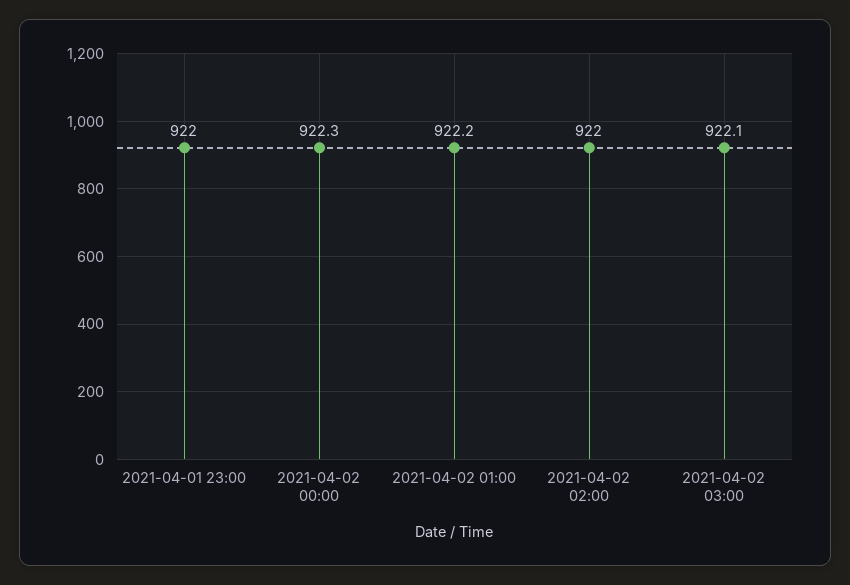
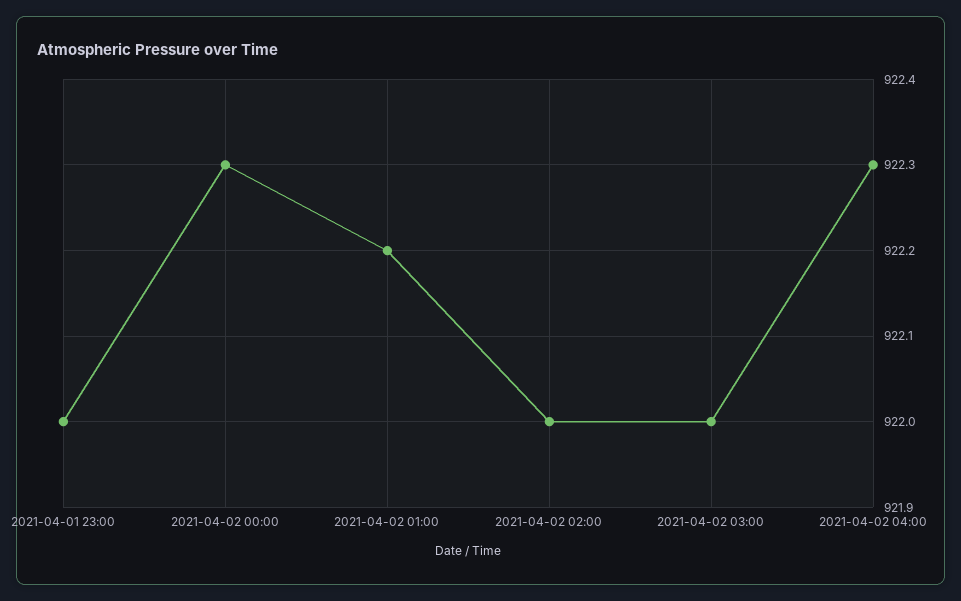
2021-04-02 03:00: 922.1 -> 922
2021-04-02 04:00: none -> 922.3

